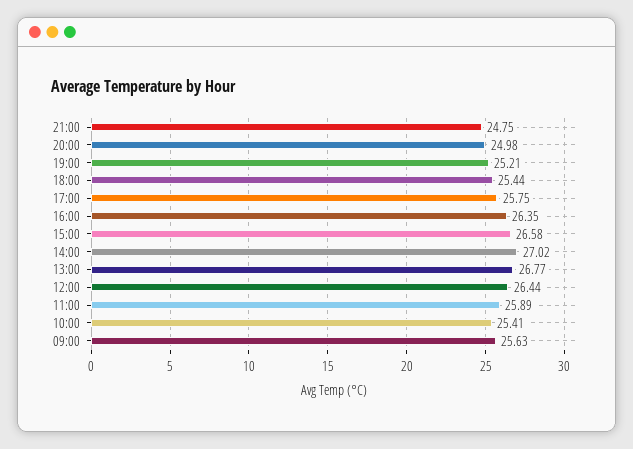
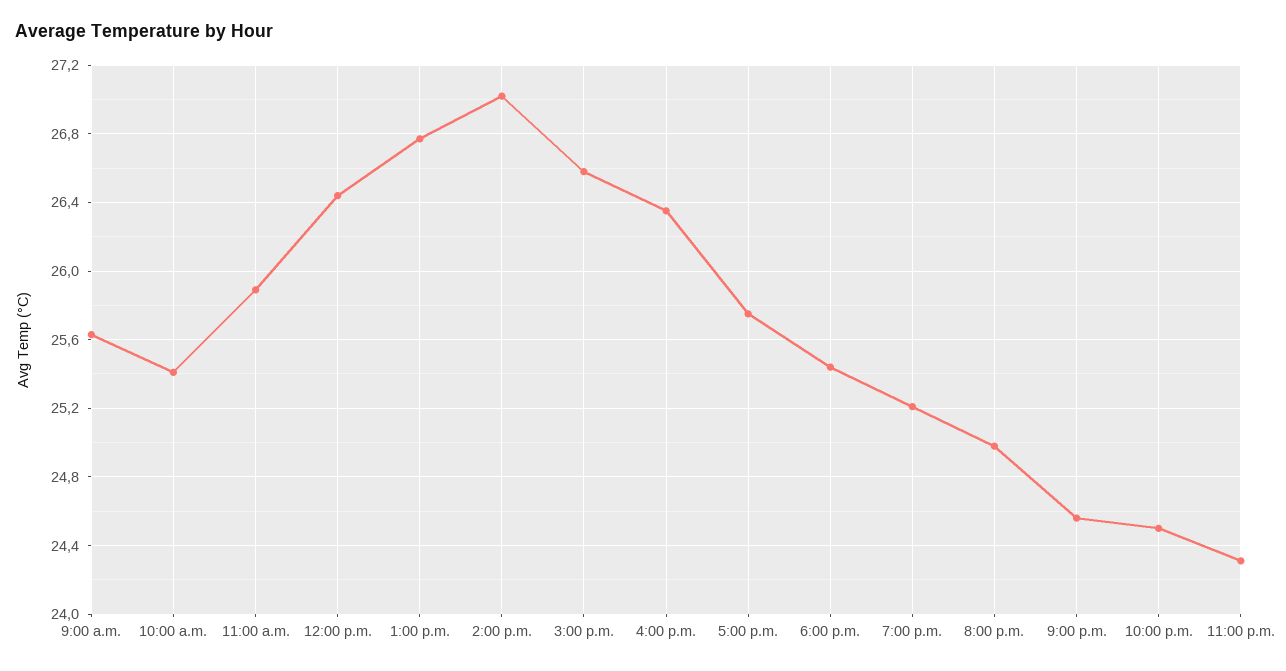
21:00: 24.75 -> 24.55
10:00 p.m.: none -> 24.5
11:00 p.m.: none -> 24.3

